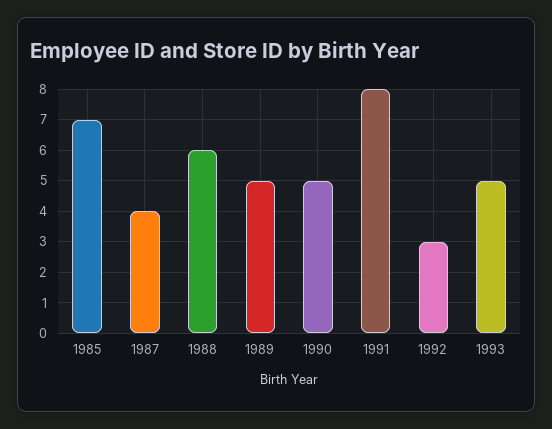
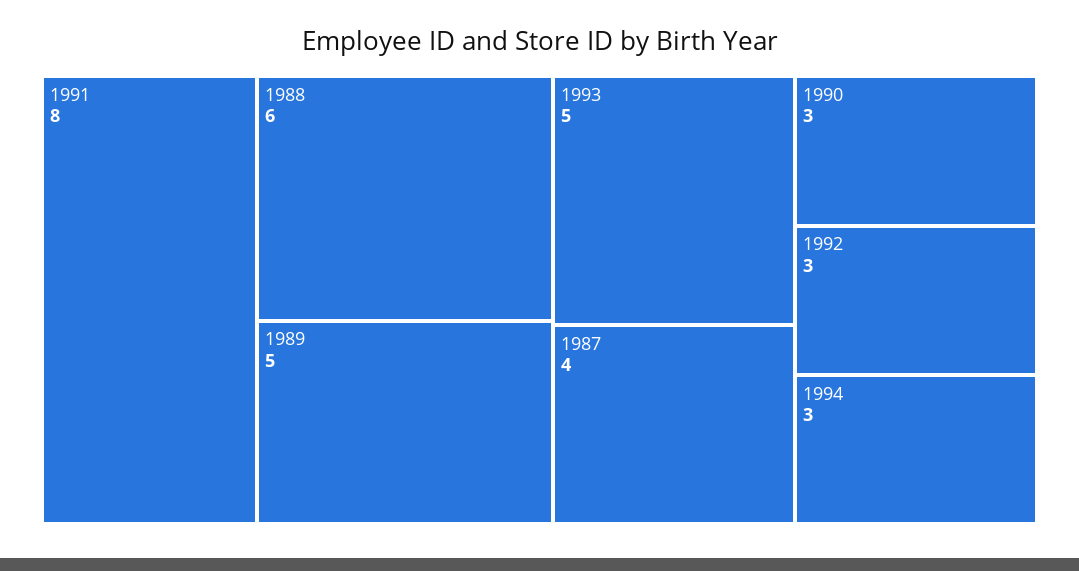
1985: 7 -> none
1990: 5 -> 3
1994: none -> 3

